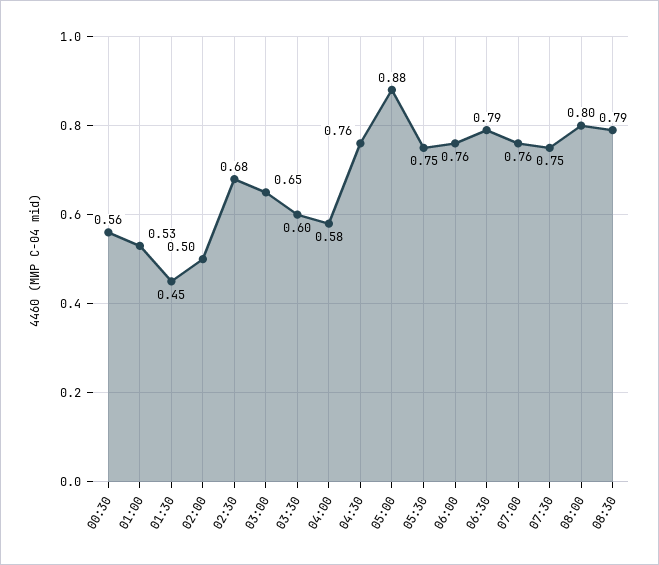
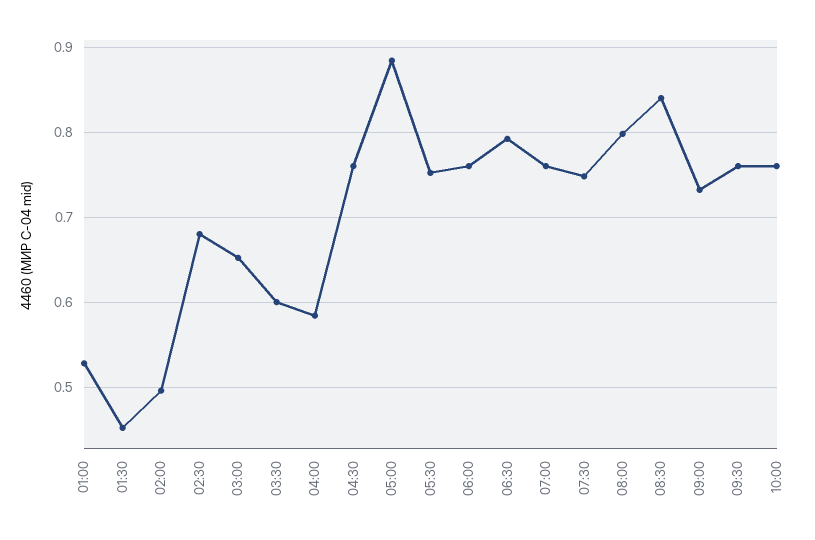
00:30: 0.56 -> none
08:30: 0.79 -> 0.84
09:00: none -> 0.73
09:30: none -> 0.76
10:00: none -> 0.76

